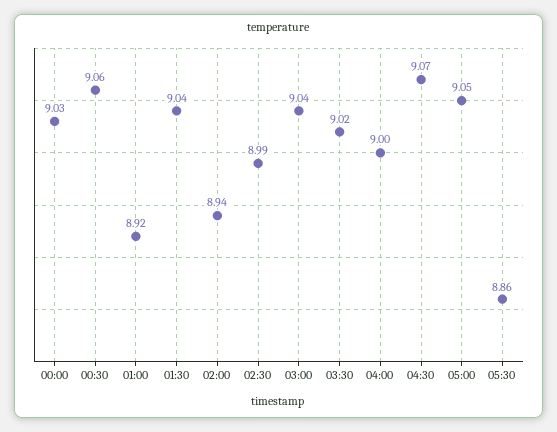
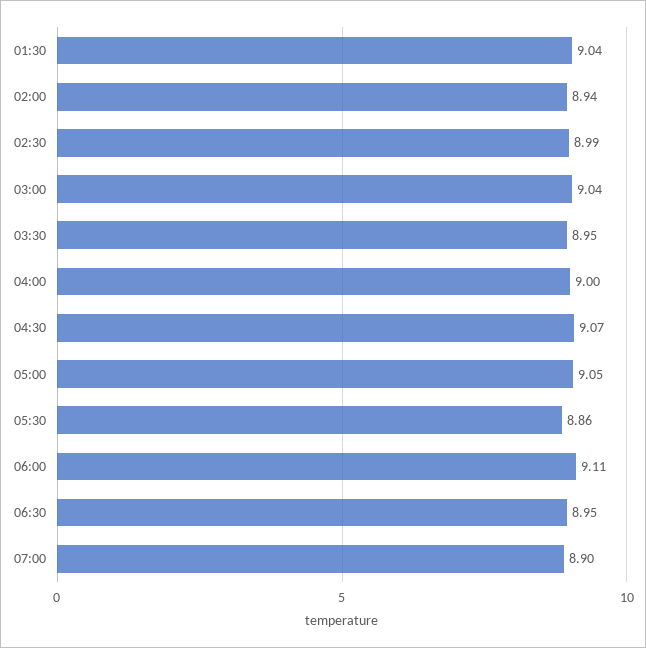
00:00: 9.03 -> none
00:30: 9.06 -> none
01:00: 8.92 -> none
03:30: 9.02 -> 8.95
06:00: none -> 9.11
06:30: none -> 8.95
07:00: none -> 8.9

